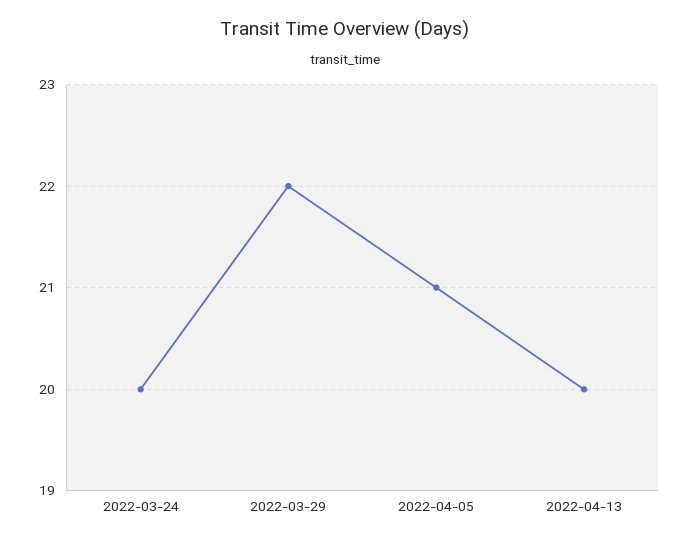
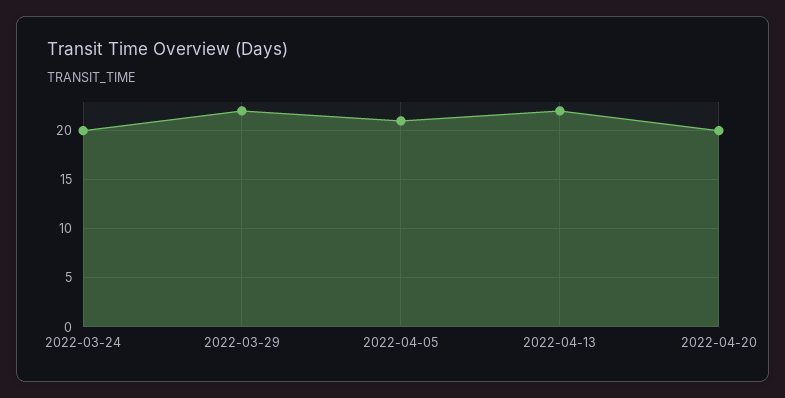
2022-04-13: 20 -> 22
2022-04-20: none -> 20

